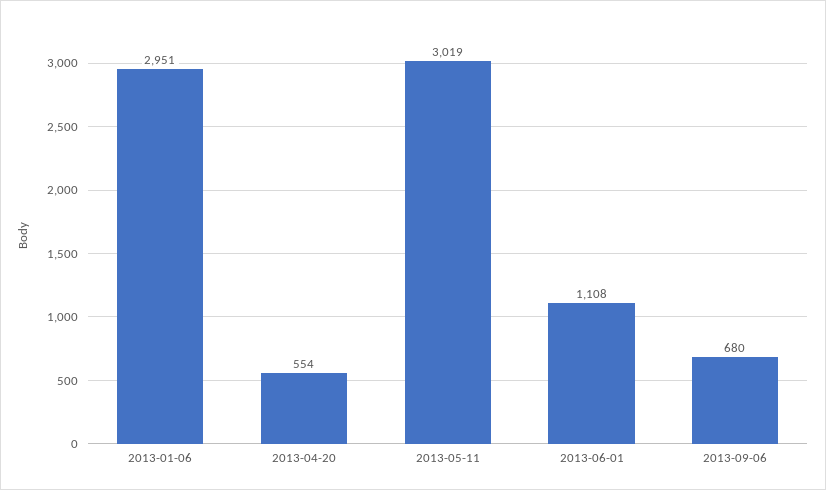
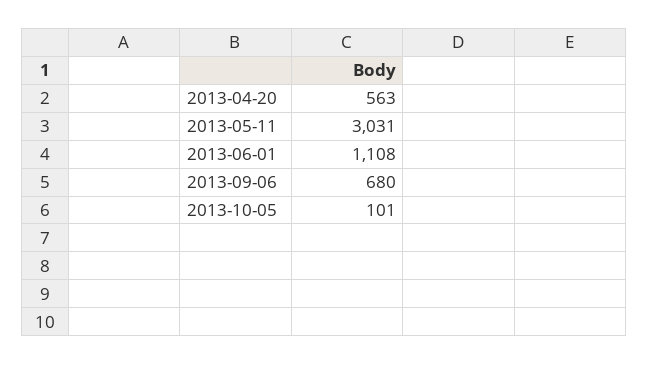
2013-01-06: 2951 -> none
2013-04-20: 554 -> 563
2013-05-11: 3019 -> 3031
2013-10-05: none -> 101

